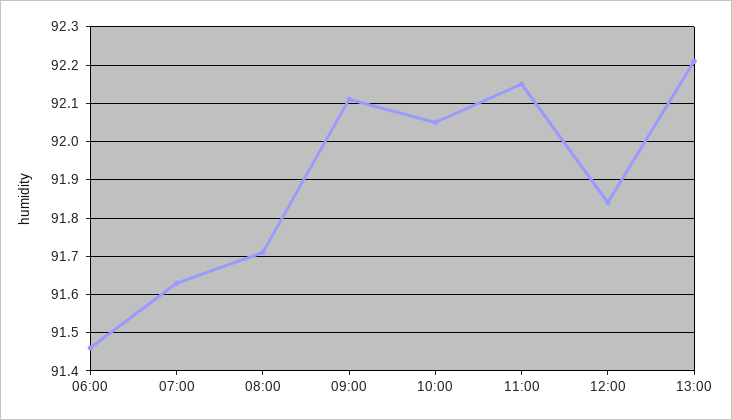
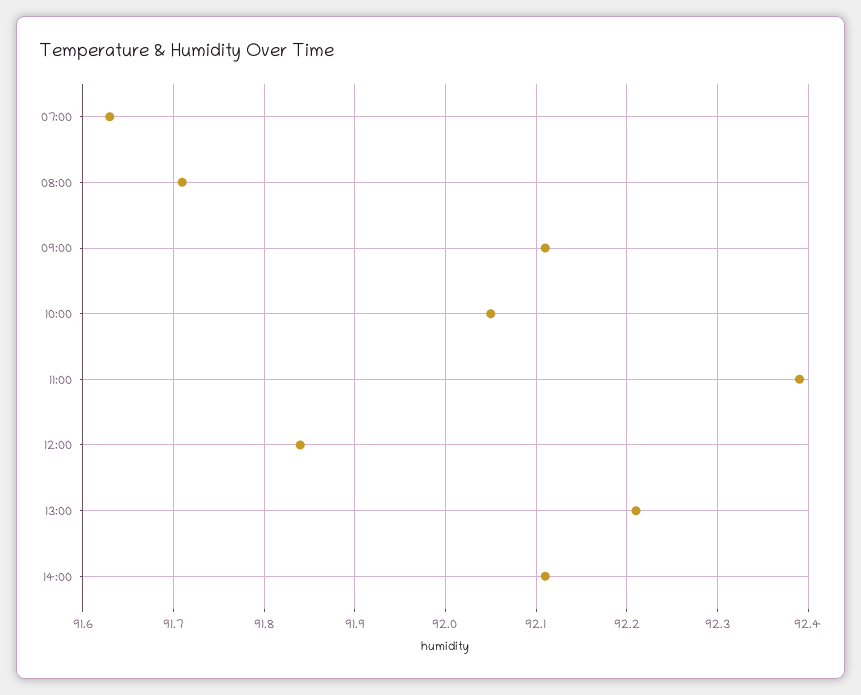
06:00: 91.45 -> none
11:00: 92.15 -> 92.39
14:00: none -> 92.11

